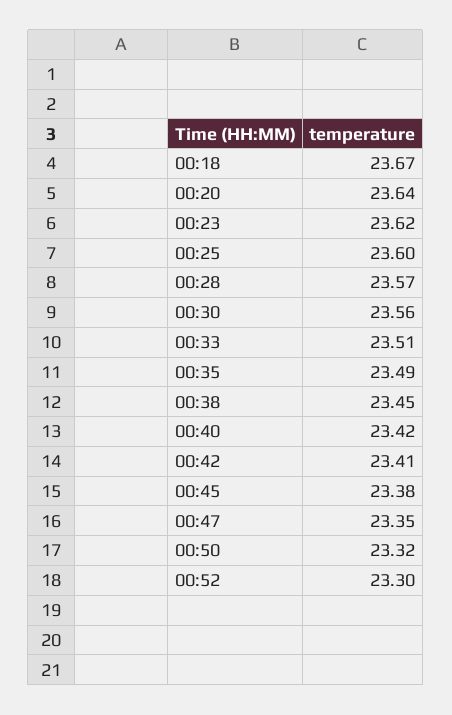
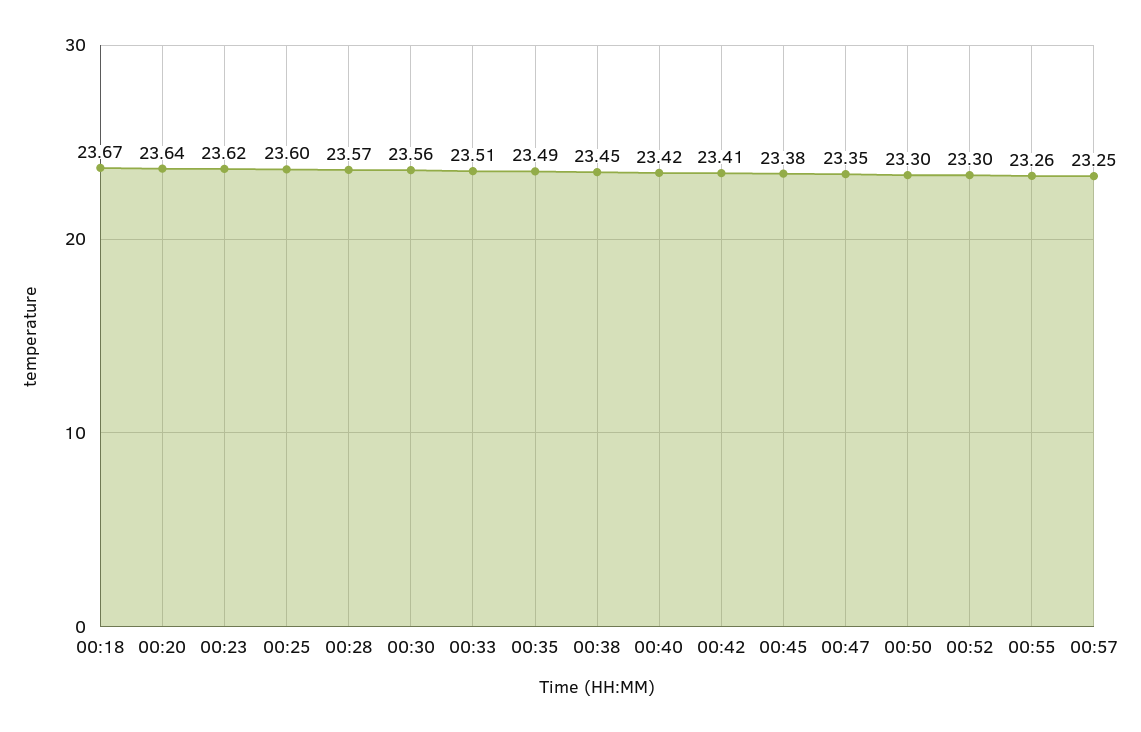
00:50: 23.32 -> 23.3
00:55: none -> 23.26
00:57: none -> 23.25

